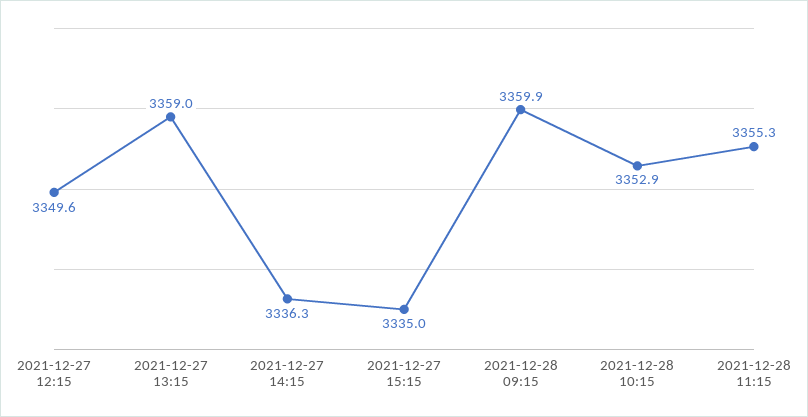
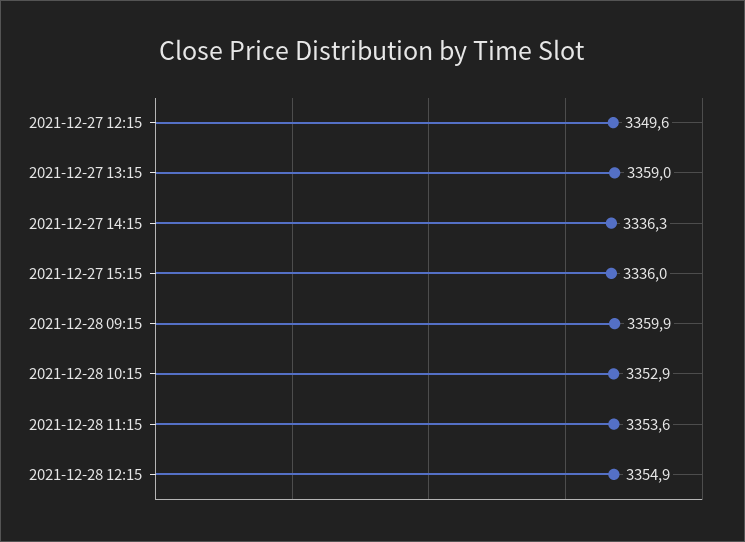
2021-12-27 15:15: 3335 -> 3336
2021-12-28 11:15: 3355.3 -> 3353.6
2021-12-28 12:15: none -> 3354.9

